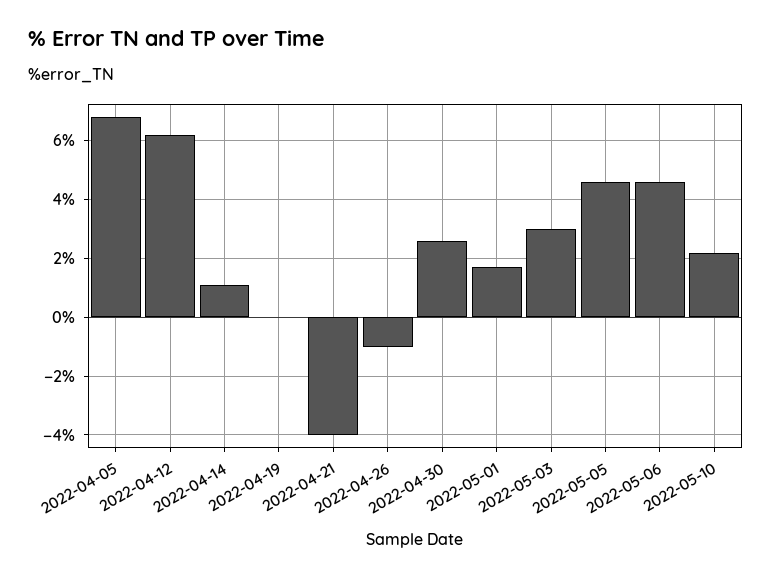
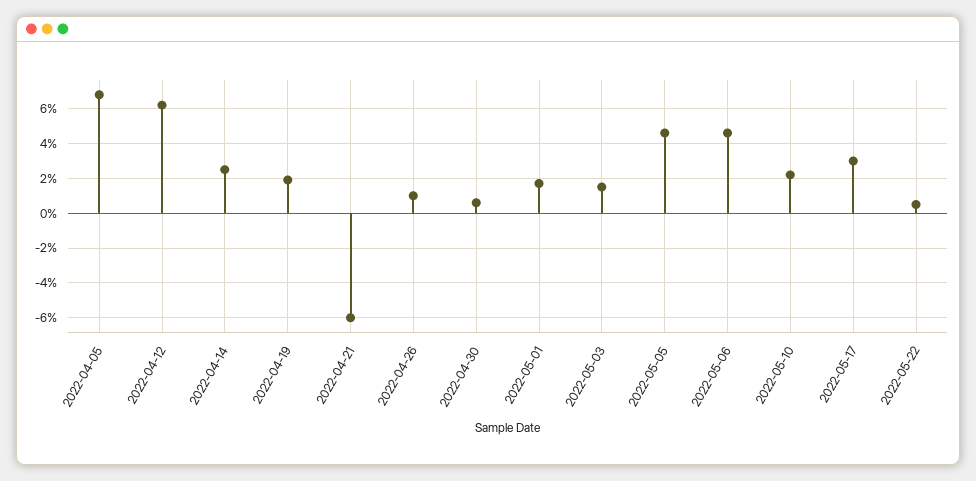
2022-04-14: 1 -> 2.5
2022-04-19: 0 -> 2
2022-04-21: -4 -> -6
2022-04-26: -1 -> 1
2022-04-30: 2.5 -> 0.5
2022-05-03: 3 -> 1.5
2022-05-17: none -> 3
2022-05-22: none -> 0.5

